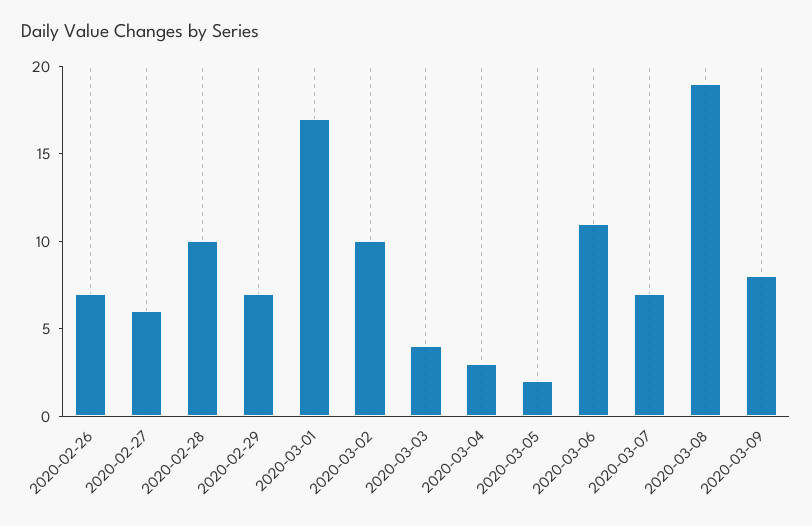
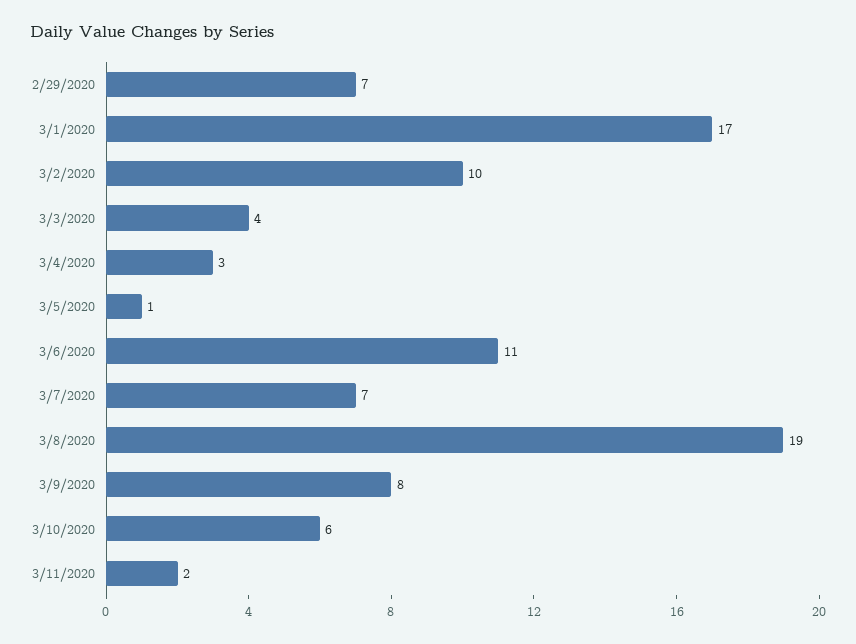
2020-02-26: 7 -> none
2020-02-27: 6 -> none
2020-02-28: 10 -> none
2020-03-05: 2 -> 1
3/10/2020: none -> 6
3/11/2020: none -> 2

